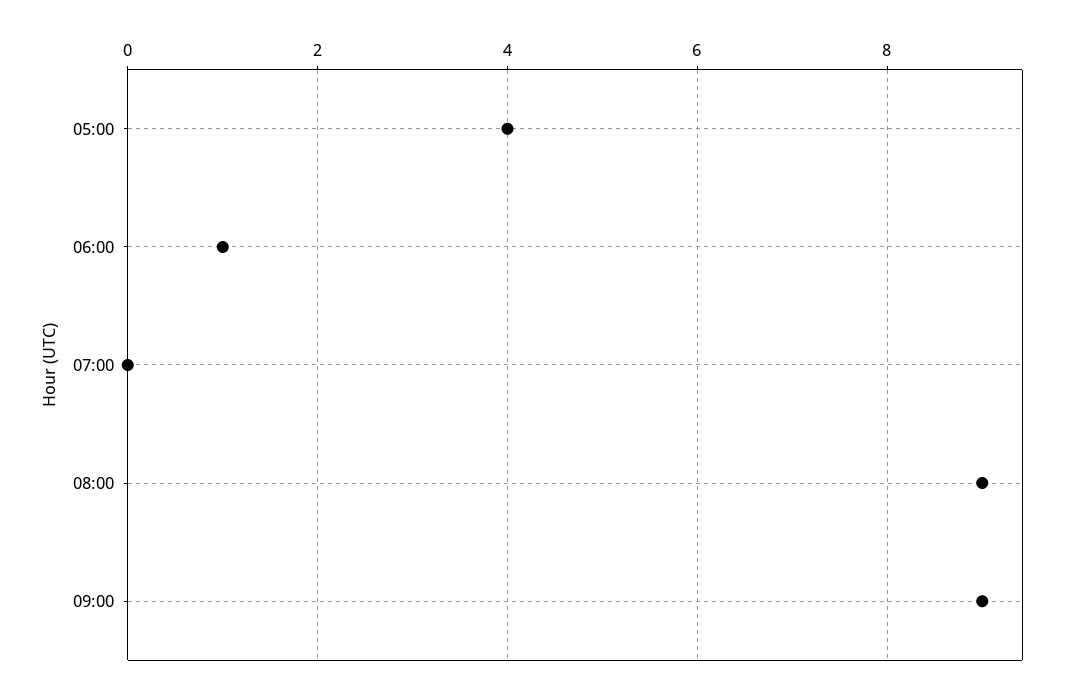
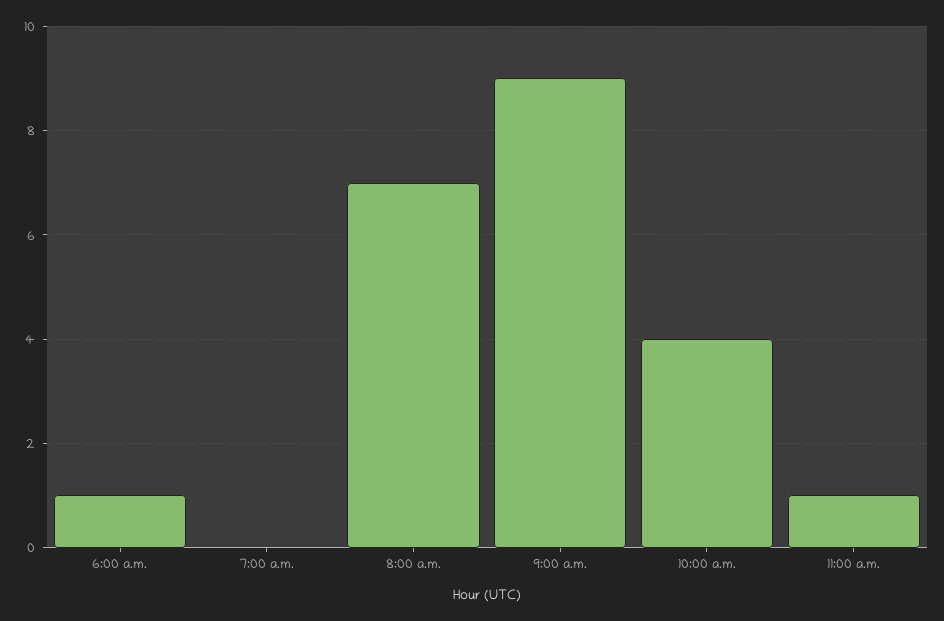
05:00: 4 -> none
08:00: 9 -> 7
10:00 a.m.: none -> 4
11:00 a.m.: none -> 1

